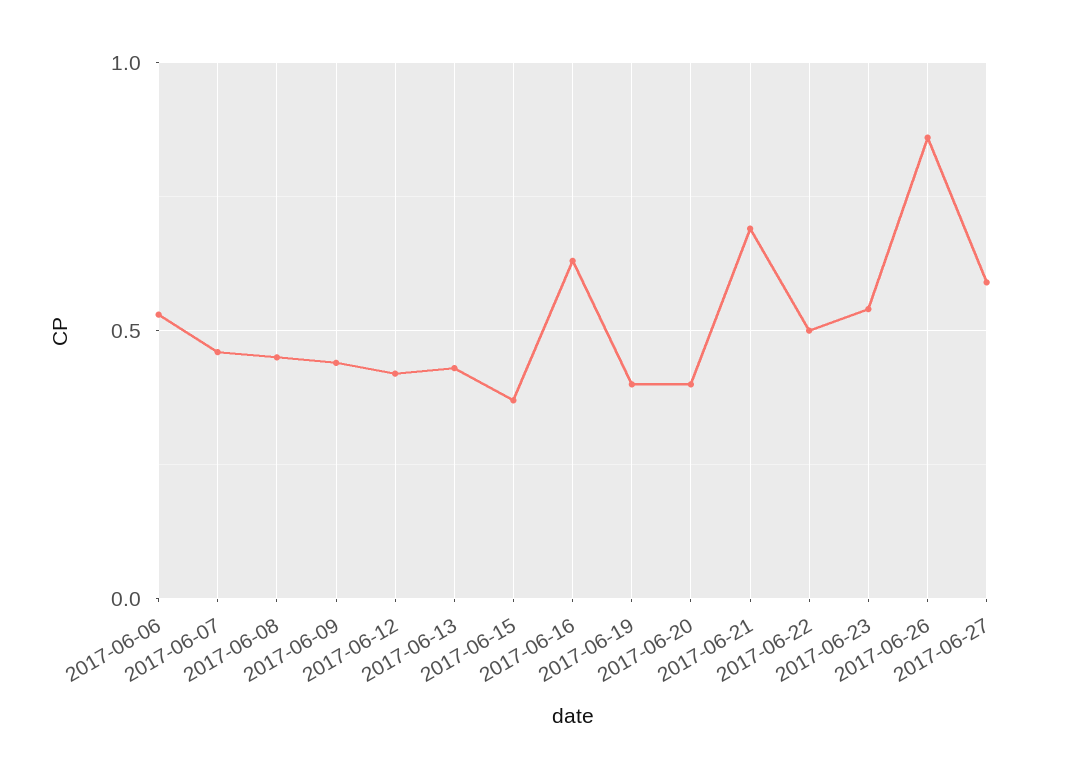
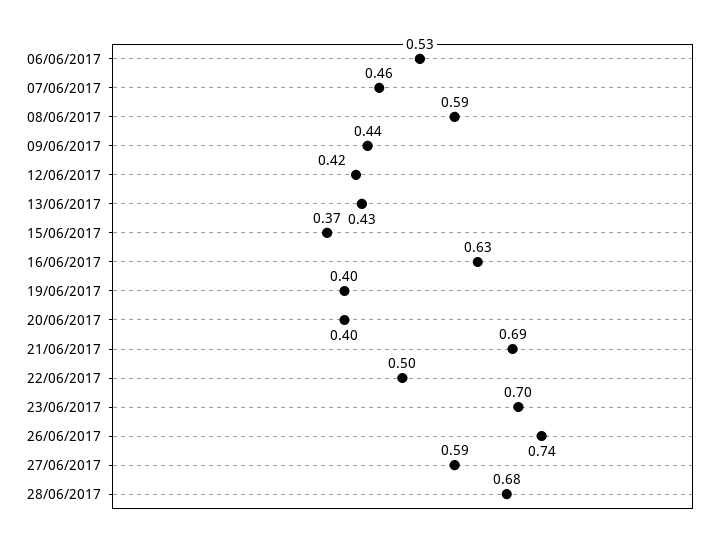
2017-06-08: 0.45 -> 0.59
2017-06-23: 0.55 -> 0.7
2017-06-26: 0.85 -> 0.74
28/06/2017: none -> 0.68

